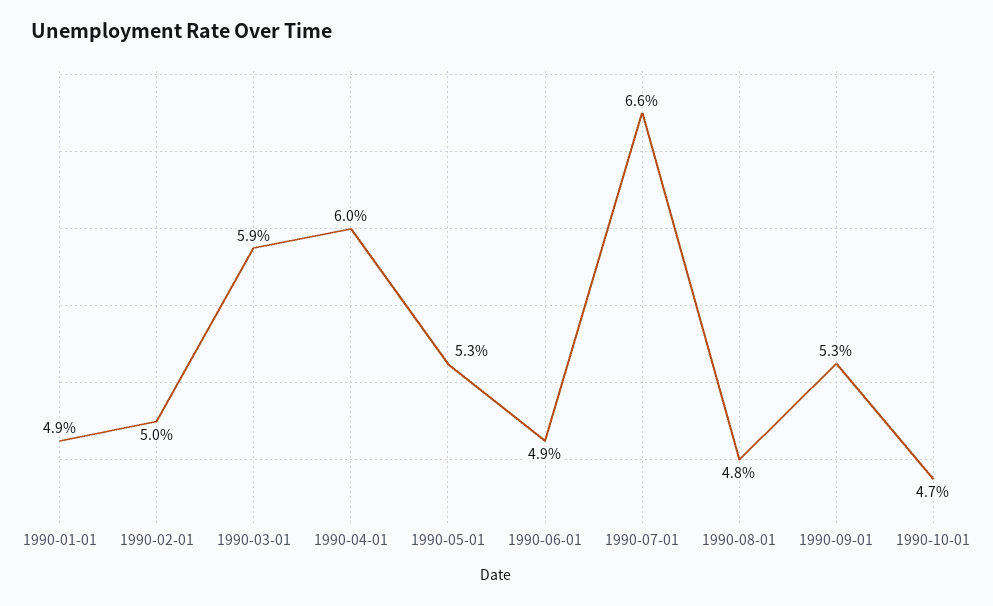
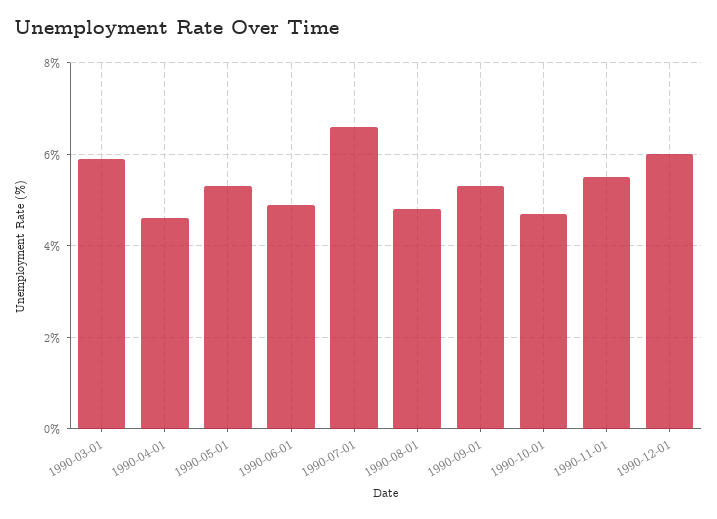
1990-01-01: 4.9 -> none
1990-02-01: 5 -> none
1990-04-01: 6 -> 4.5
1990-11-01: none -> 5.5
1990-12-01: none -> 6

